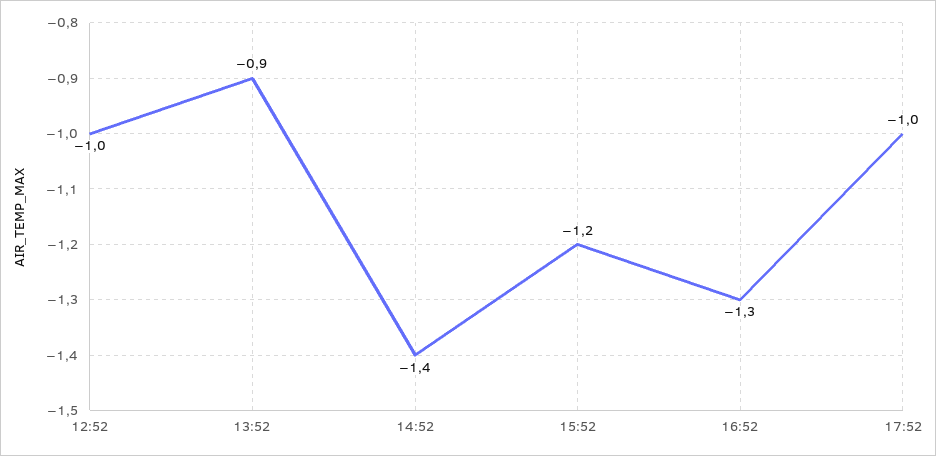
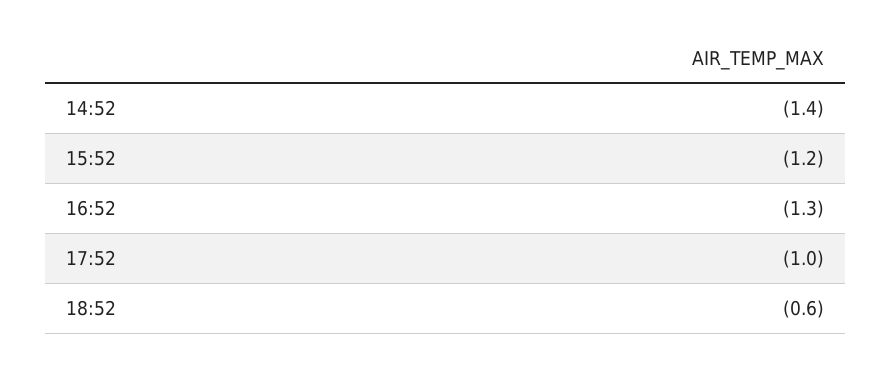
12:52: -1 -> none
13:52: -0.9 -> none
18:52: none -> -0.6

